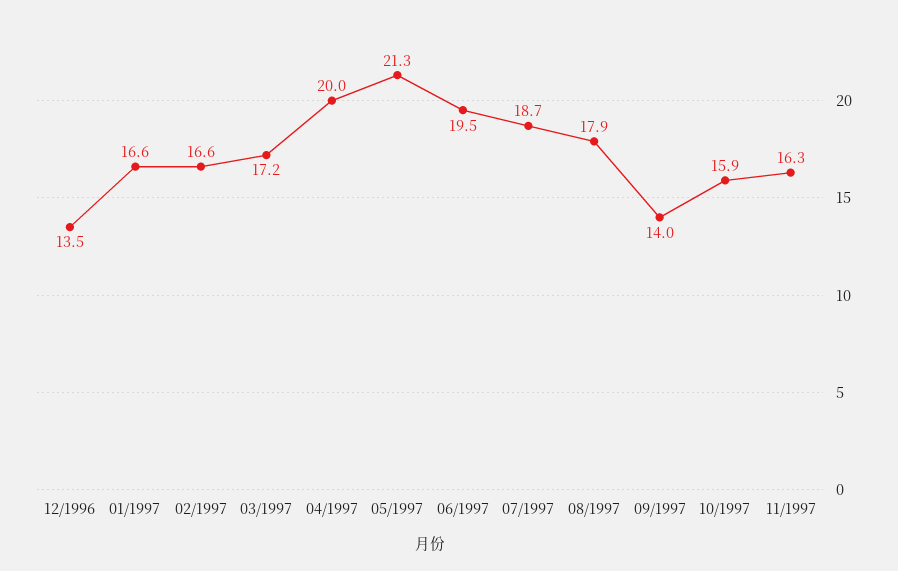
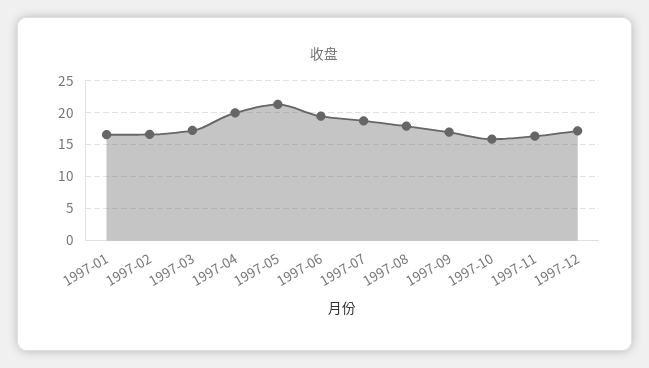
12/1996: 13.5 -> none
09/1997: 14 -> 17
1997-12: none -> 17

